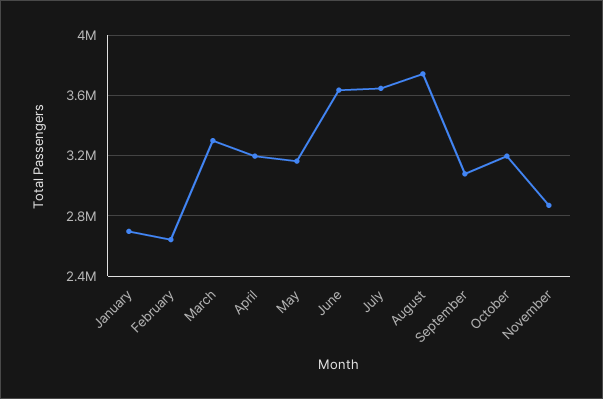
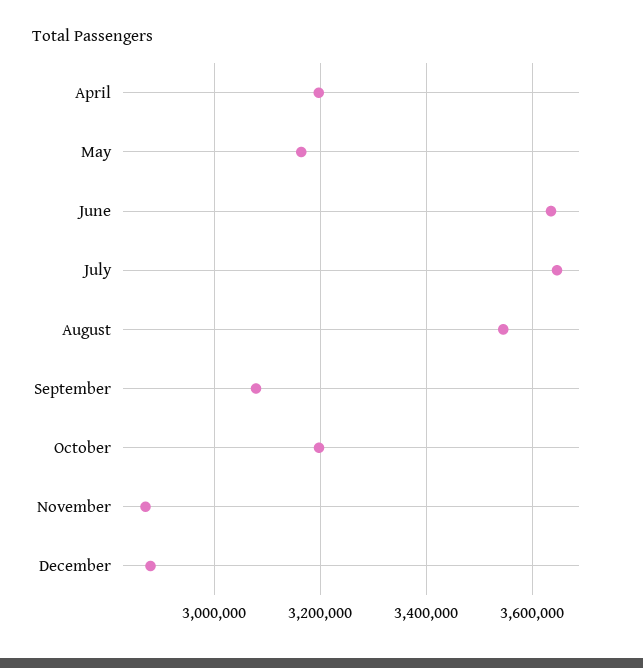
January: 2700000 -> none
February: 2650000 -> none
March: 3300000 -> none
August: 3750000 -> 3540000
December: none -> 2880000

